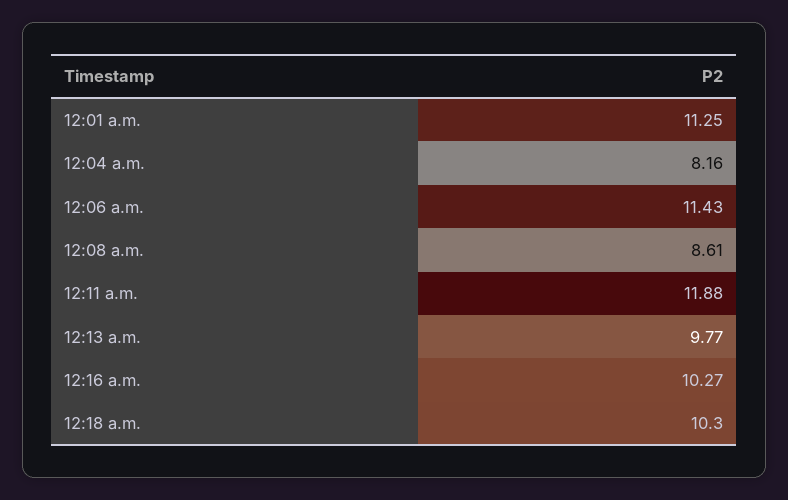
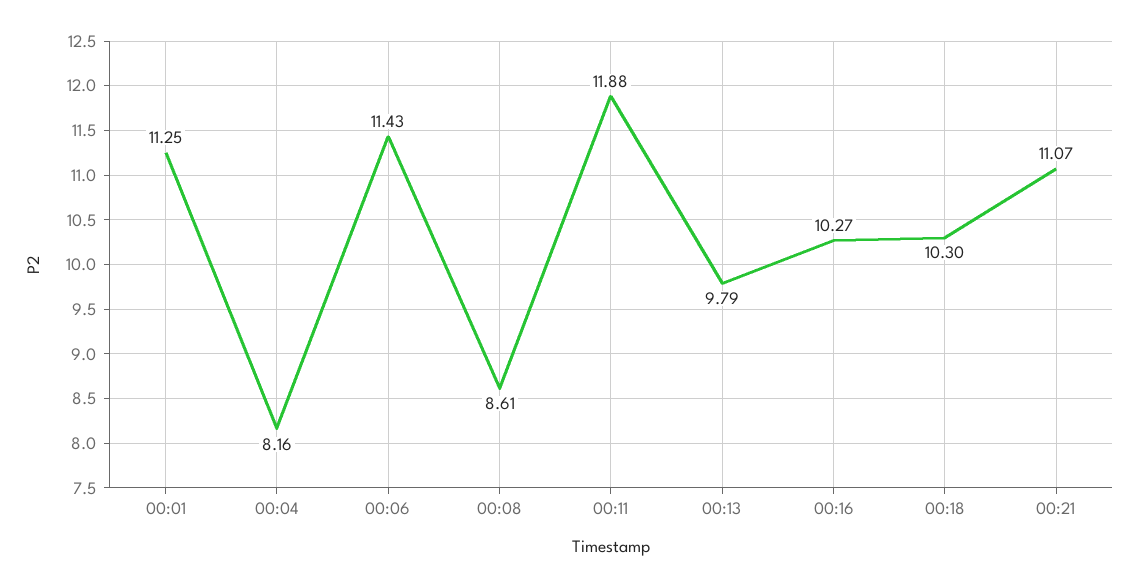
12:13 a.m.: 9.77 -> 9.79
00:21: none -> 11.07

